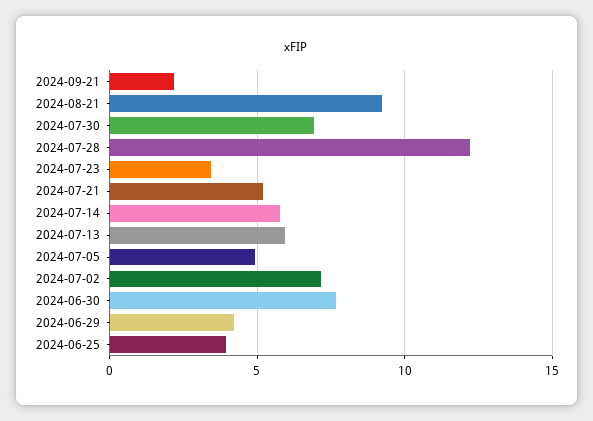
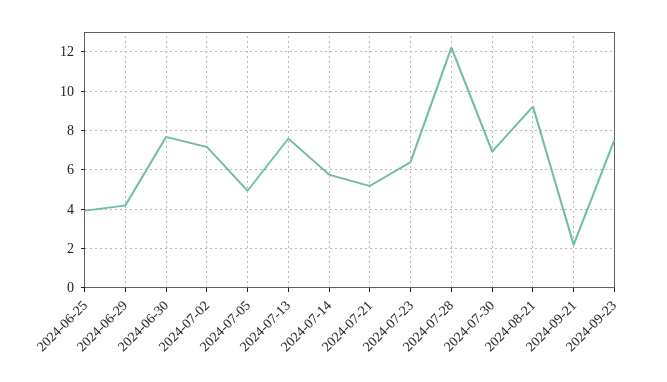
2024-07-23: 3.5 -> 6.5
2024-07-13: 6 -> 7.5
2024-09-23: none -> 7.5

